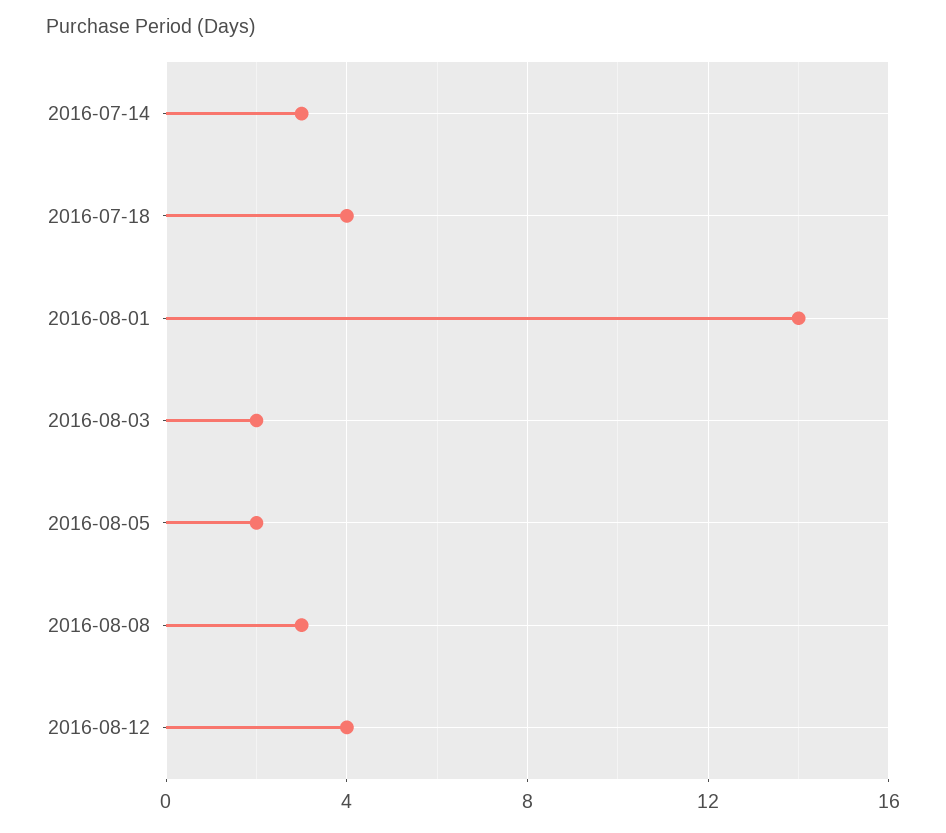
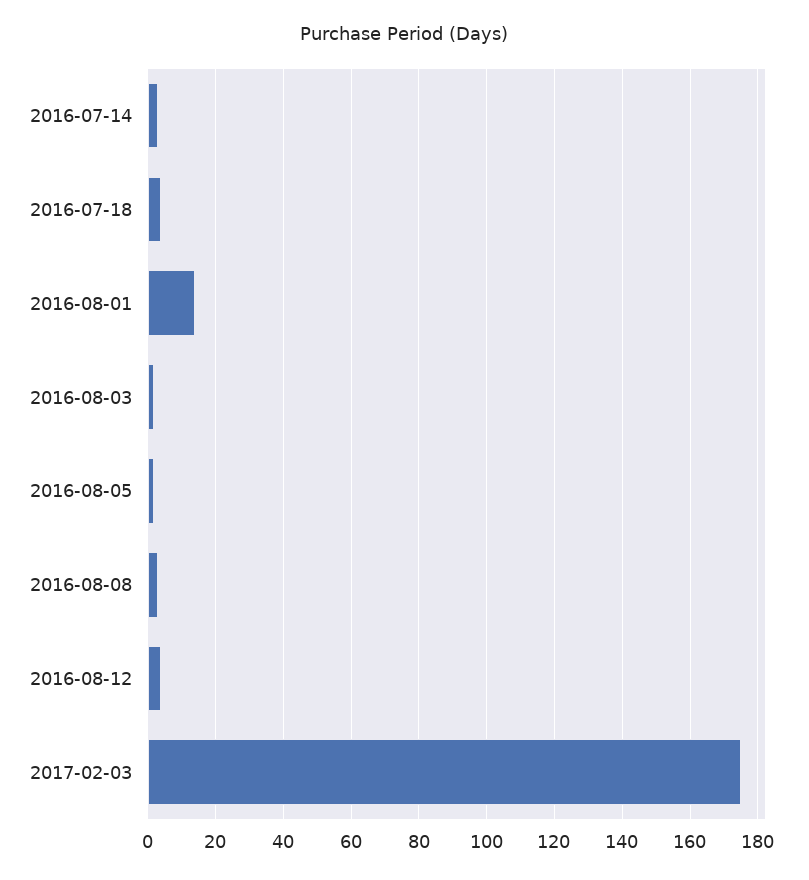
2017-02-03: none -> 175

